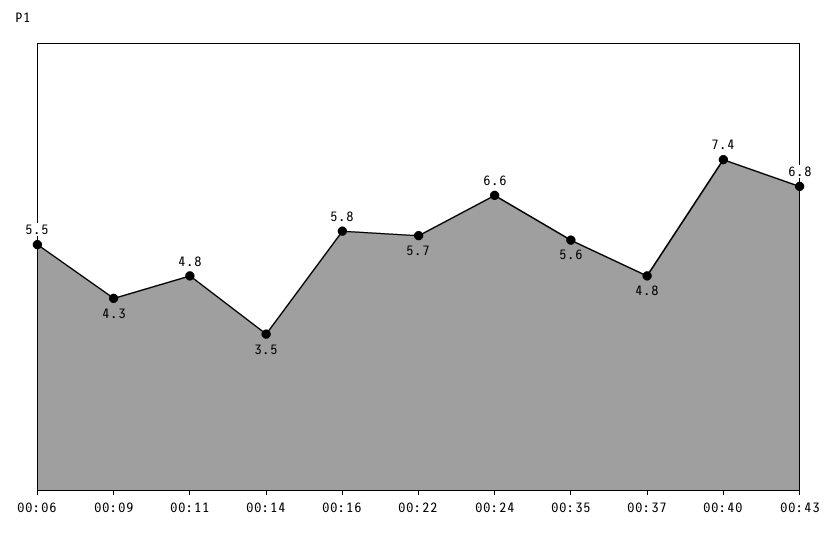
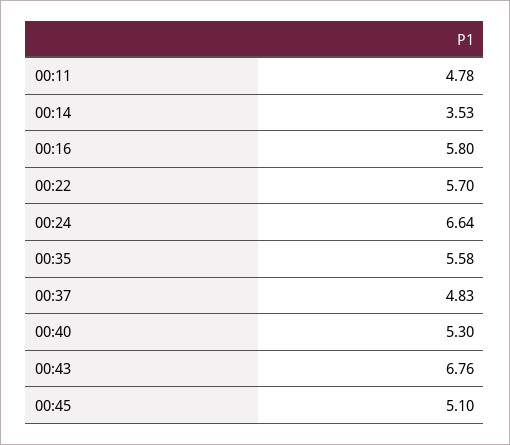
00:06: 5.5 -> none
00:09: 4.3 -> none
00:40: 7.4 -> 5.3
00:45: none -> 5.1

